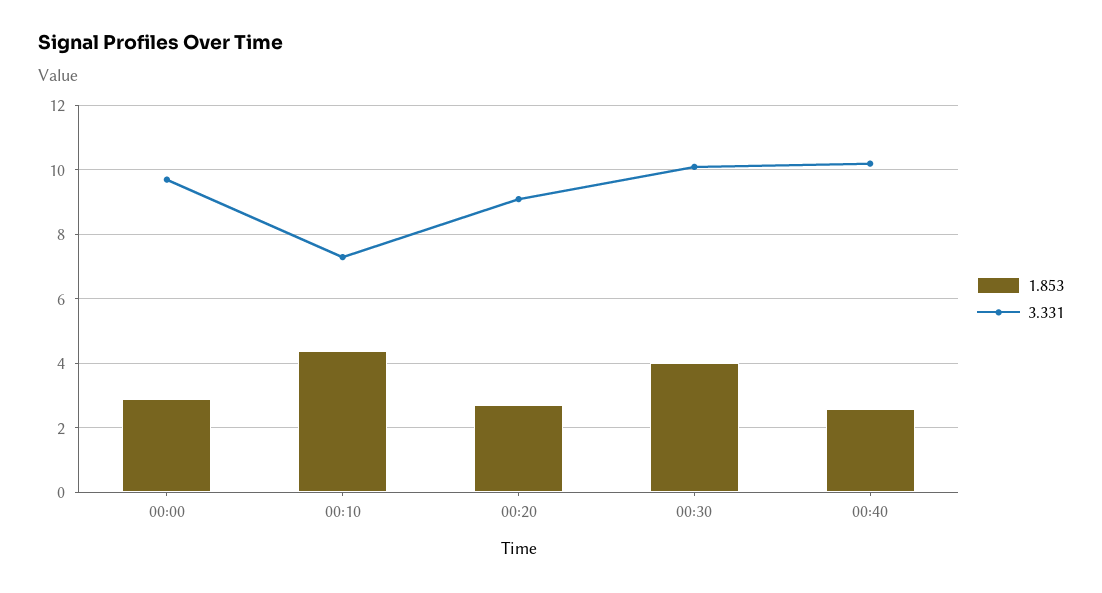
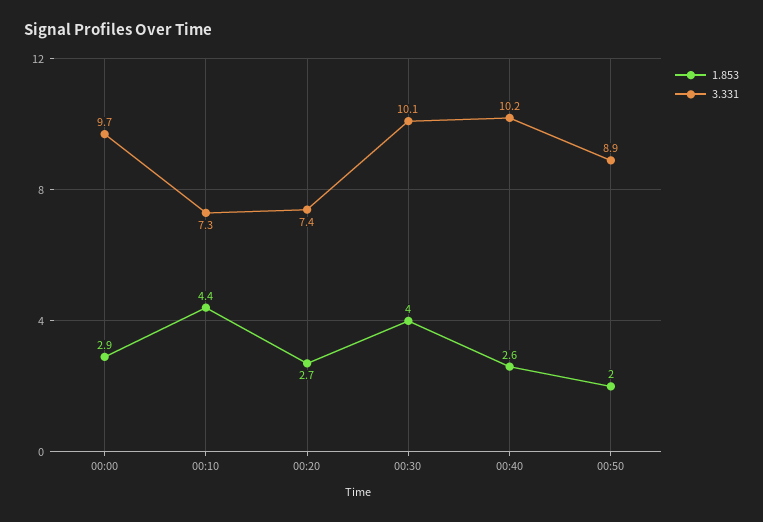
3.331, 00:20: 9 -> 7.4
1.853, 00:50: none -> 2
3.331, 00:50: none -> 8.9

